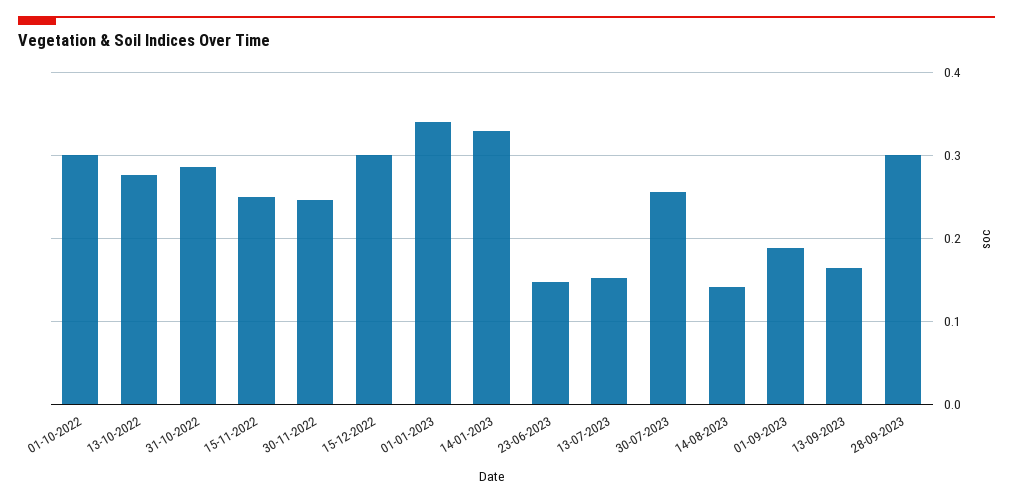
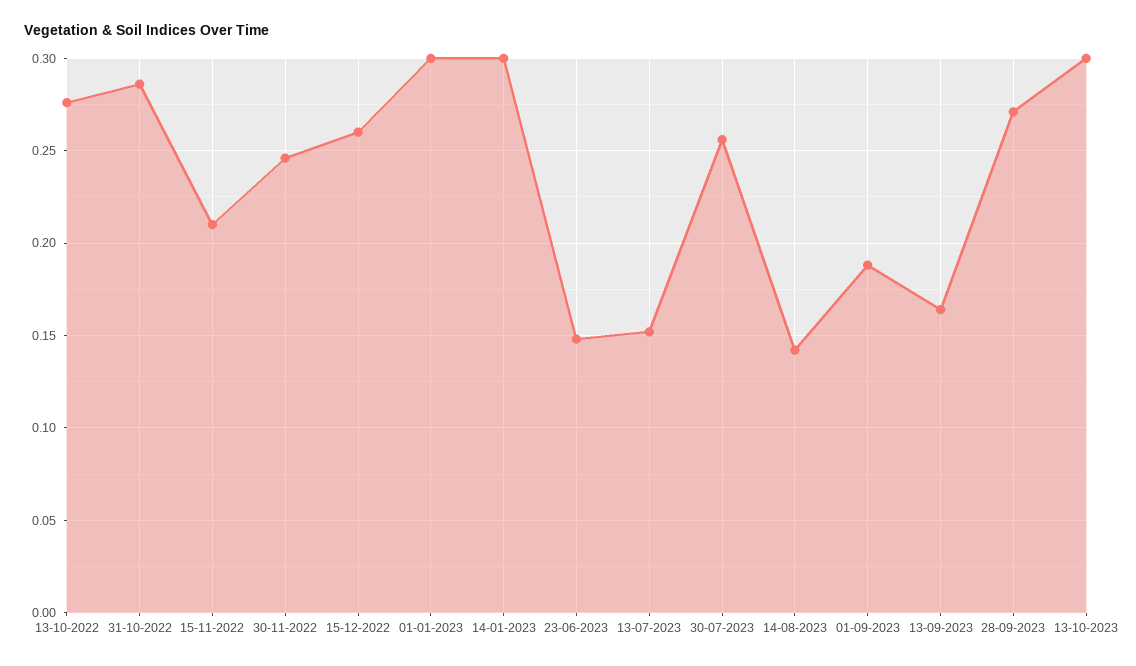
01-10-2022: 0.3 -> none
15-11-2022: 0.25 -> 0.21
15-12-2022: 0.3 -> 0.26
01-01-2023: 0.34 -> 0.3
14-01-2023: 0.33 -> 0.3
28-09-2023: 0.3 -> 0.27
13-10-2023: none -> 0.3

